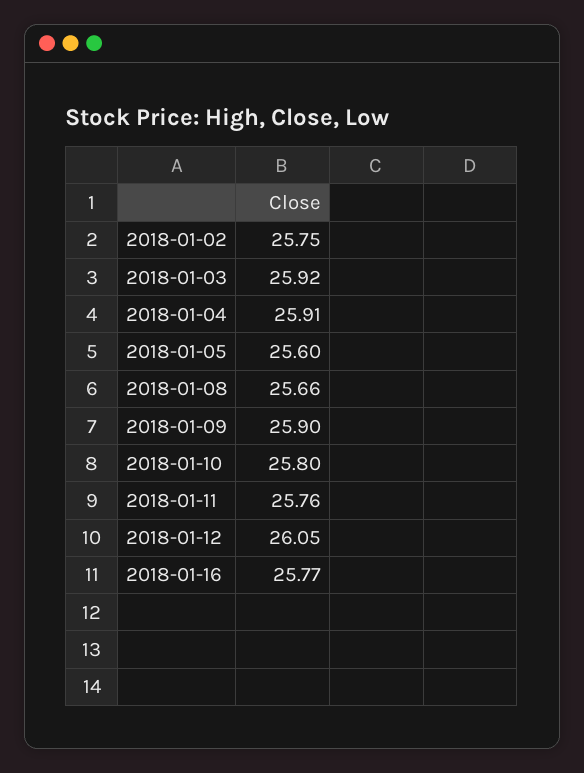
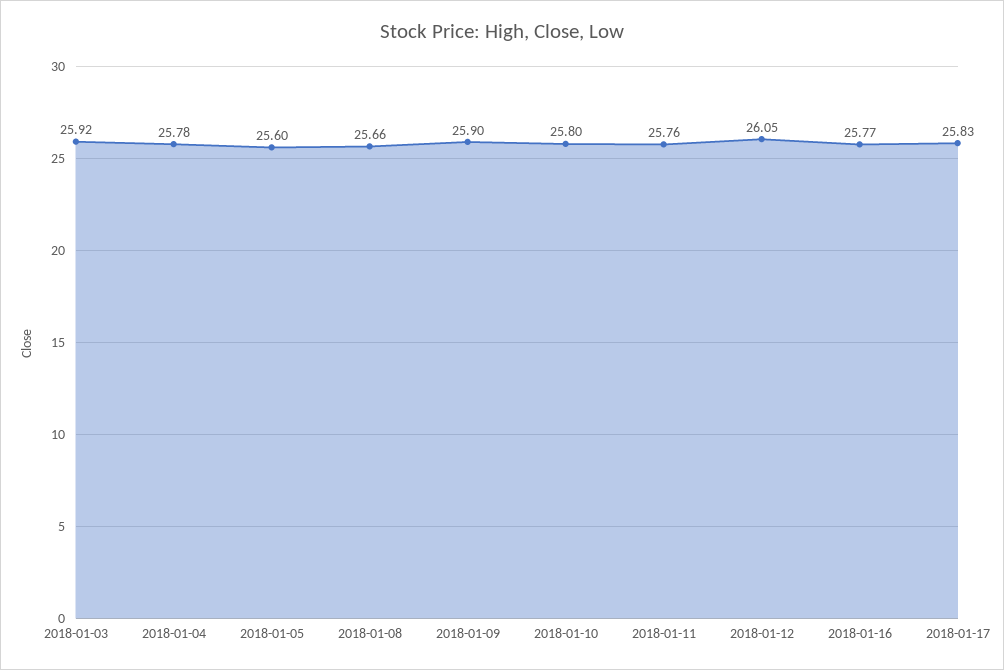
2018-01-02: 25.75 -> none
2018-01-04: 25.91 -> 25.78
2018-01-17: none -> 25.83

